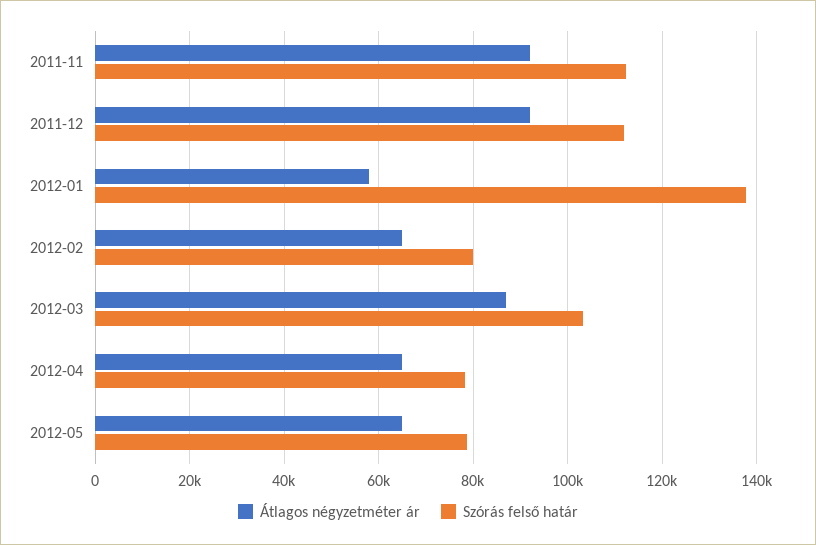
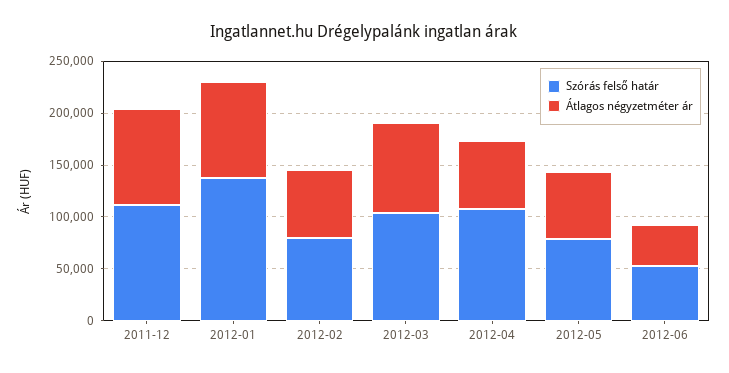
Átlagos négyzetméter ár, 2011-11: 92000 -> none
Szórás felső határ, 2011-11: 112000 -> none
Átlagos négyzetméter ár, 2012-01: 58000 -> 90000
Szórás felső határ, 2012-04: 78000 -> 110000
Szórás felső határ, 2012-06: none -> 50000
Átlagos négyzetméter ár, 2012-06: none -> 40000

